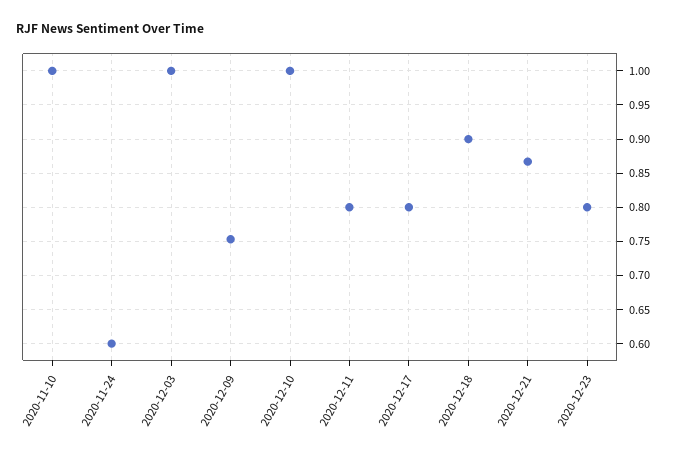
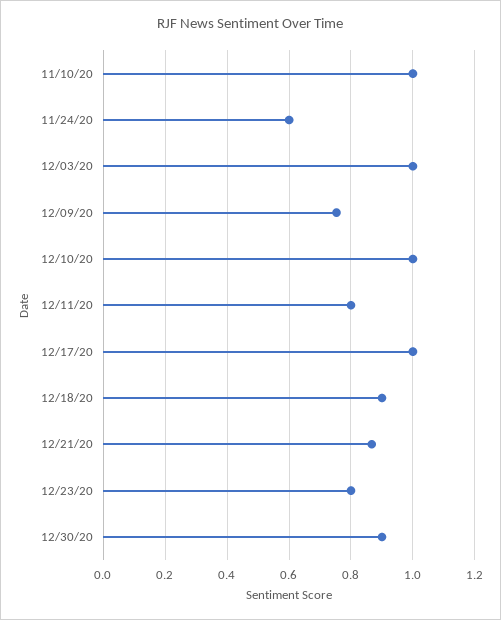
2020-12-17: 0.8 -> 1
12/30/20: none -> 0.9

